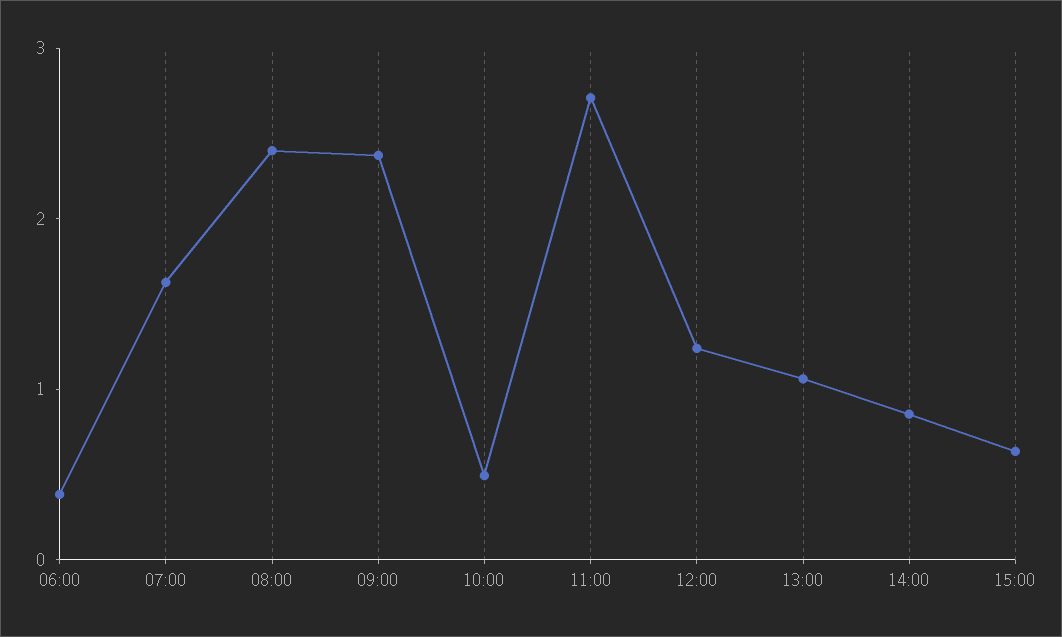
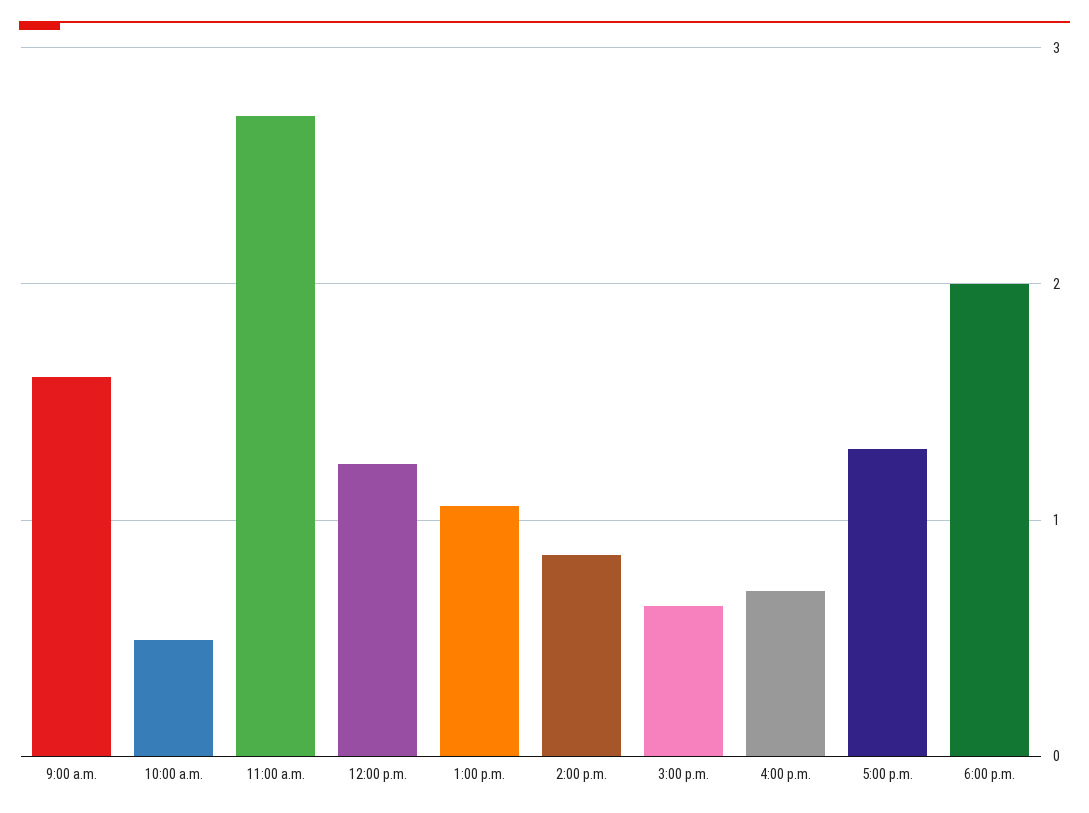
06:00: 0.4 -> none
07:00: 1.6 -> none
08:00: 2.4 -> none
09:00: 2.4 -> 1.6
4:00 p.m.: none -> 0.7
5:00 p.m.: none -> 1.3
6:00 p.m.: none -> 2

